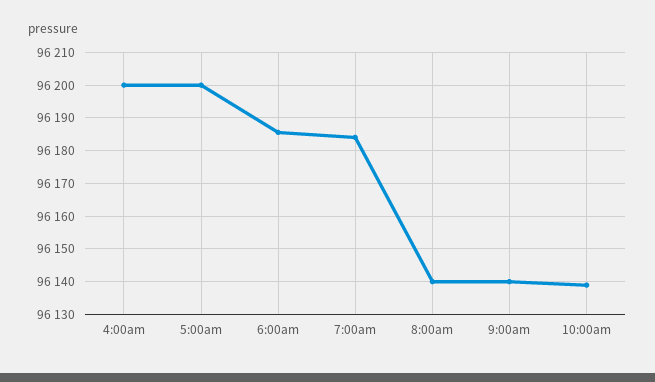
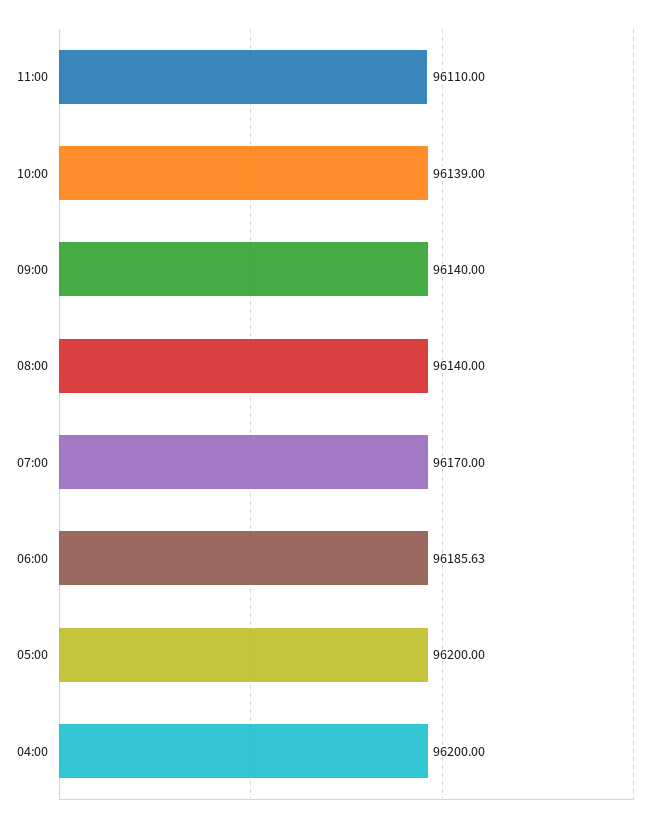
7:00am: 96184 -> 96170
11:00: none -> 96110

